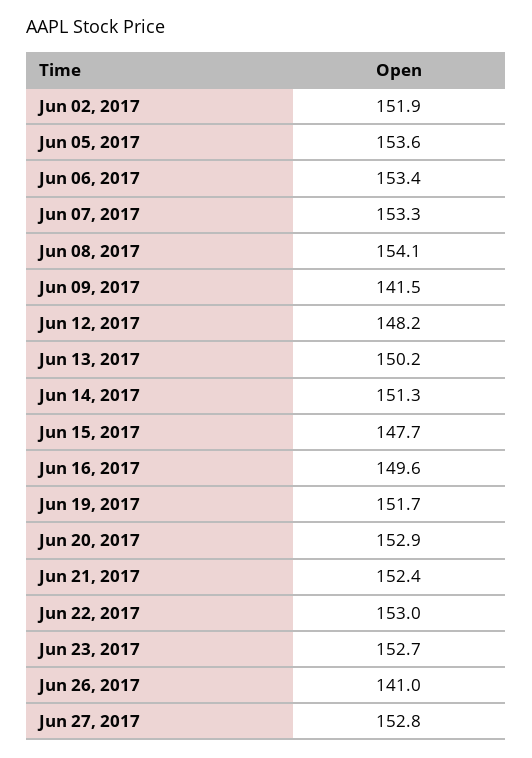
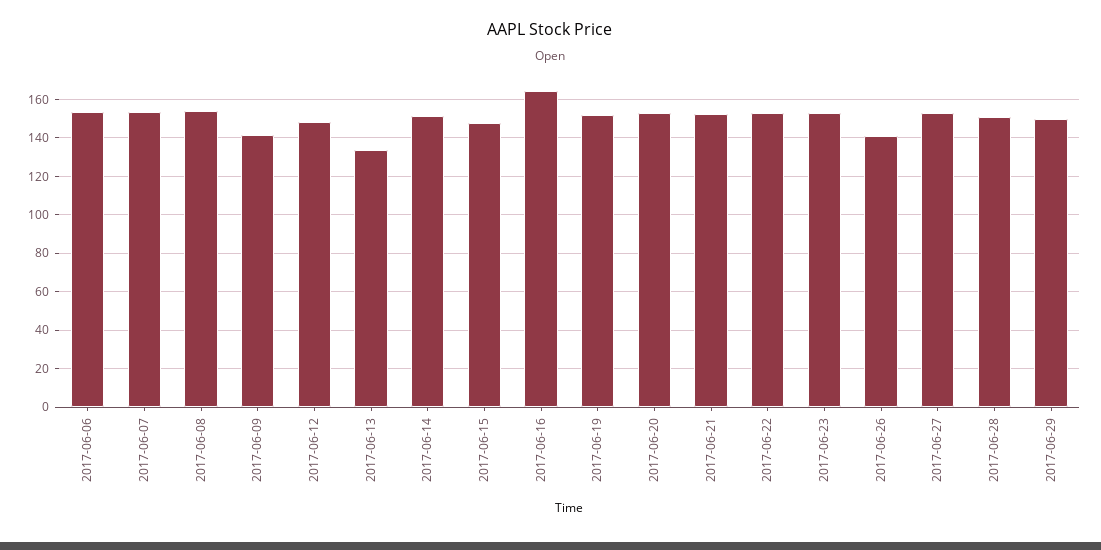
Jun 02, 2017: 151.9 -> none
Jun 05, 2017: 153.6 -> none
Jun 13, 2017: 150.2 -> 135
Jun 16, 2017: 149.6 -> 165
2017-06-28: none -> 150
2017-06-29: none -> 150

